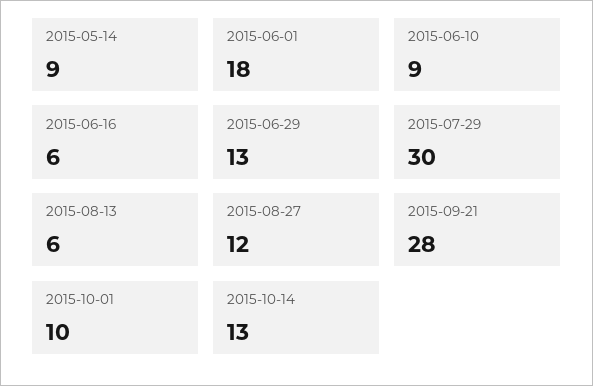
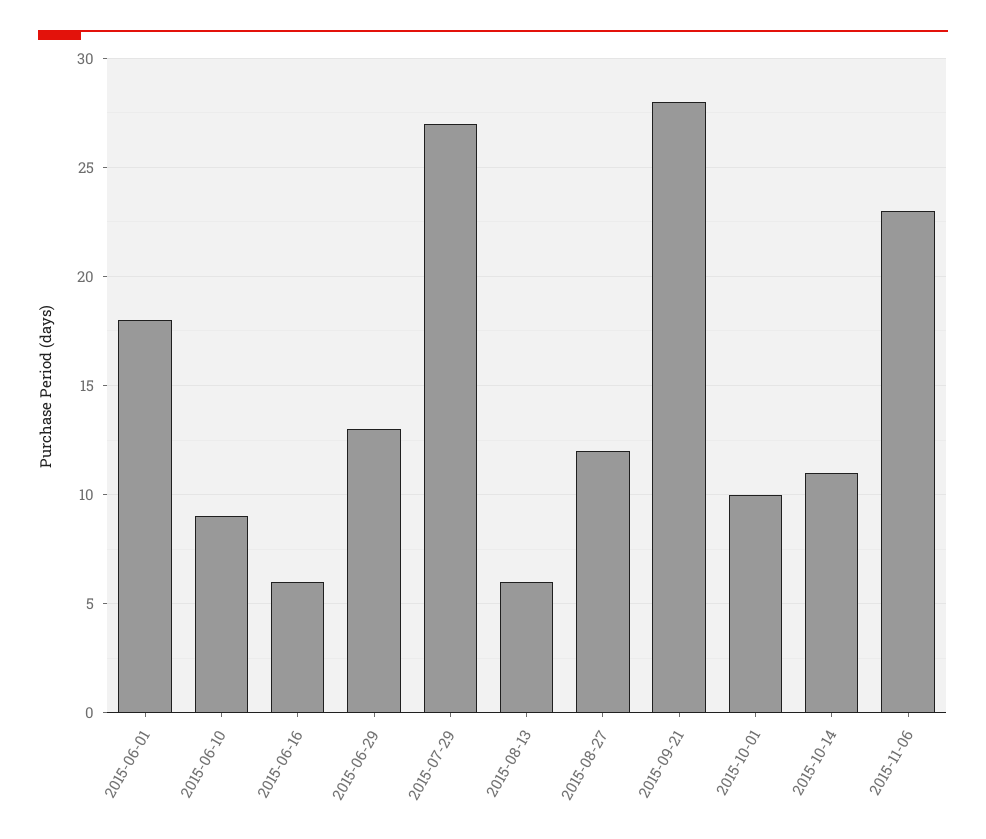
2015-05-14: 9 -> none
2015-07-29: 30 -> 27
2015-10-14: 13 -> 11
2015-11-06: none -> 23

